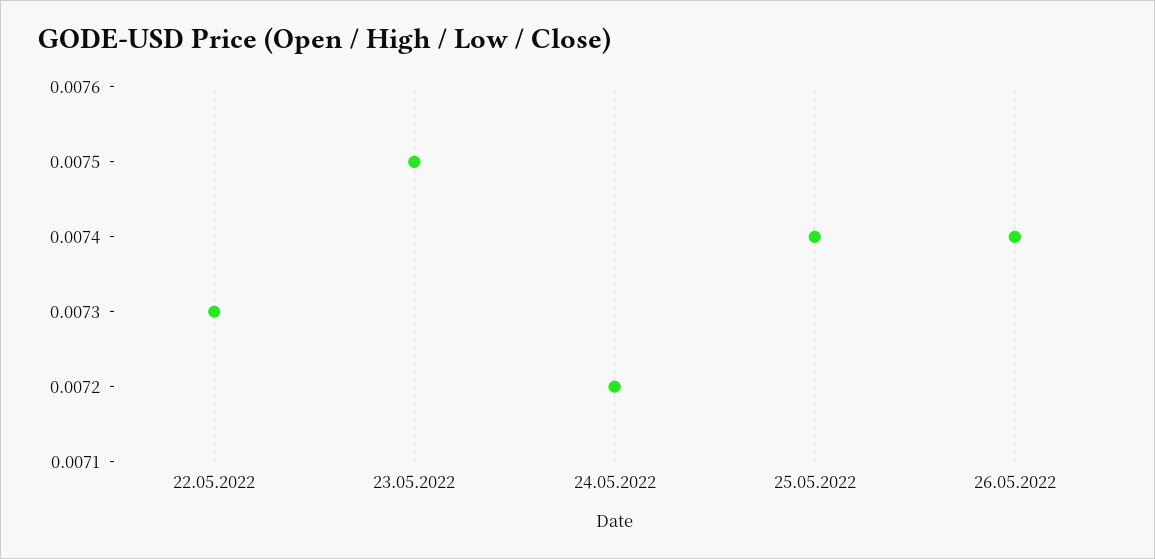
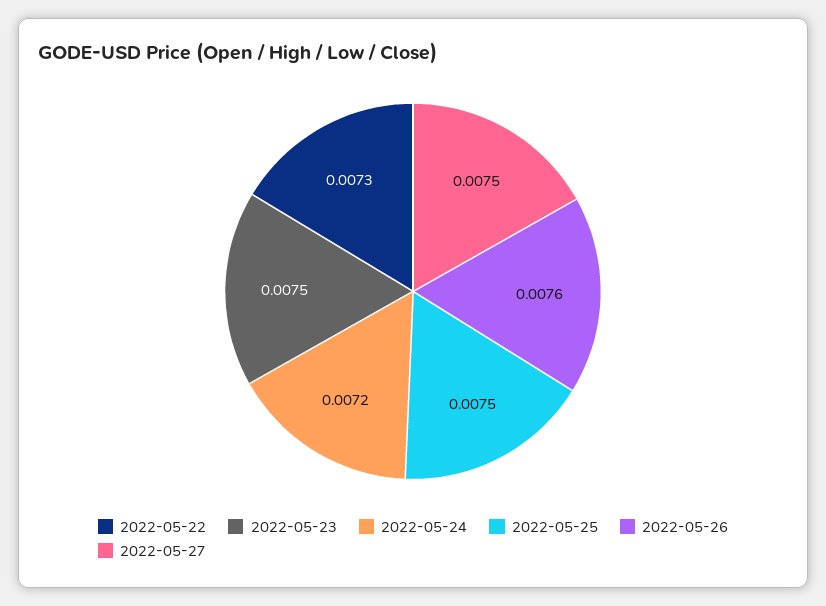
25.05.2022: 0.0074 -> 0.0075
26.05.2022: 0.0074 -> 0.0076
2022-05-27: none -> 0.0075

